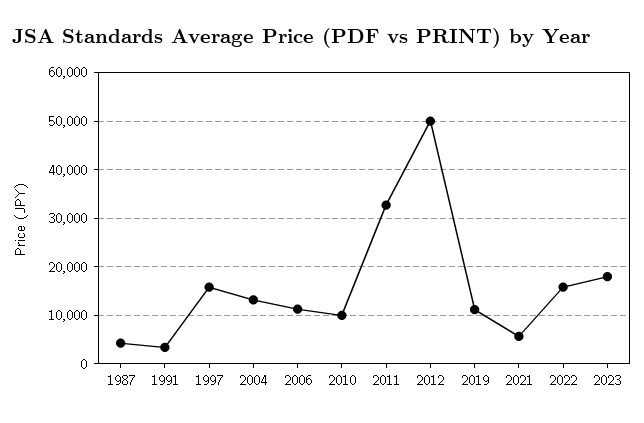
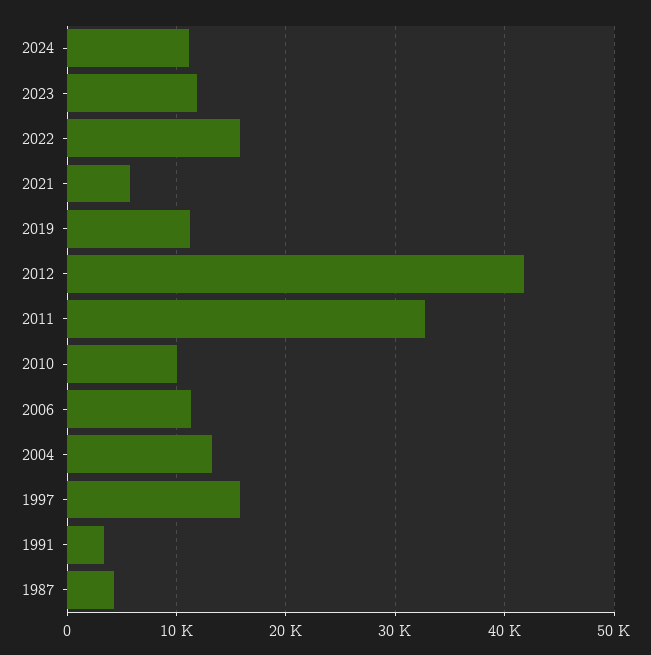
2012: 50000 -> 42000
2023: 18000 -> 12000
2024: none -> 11000

